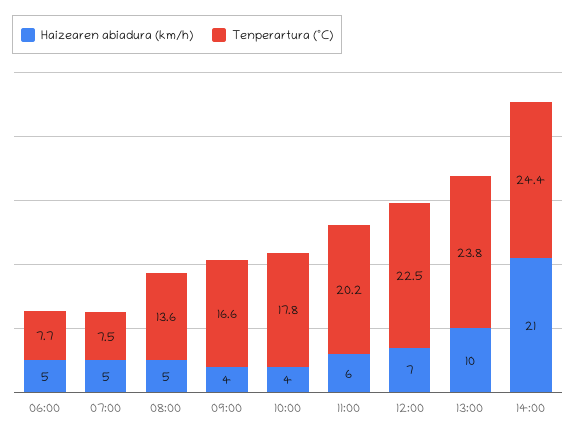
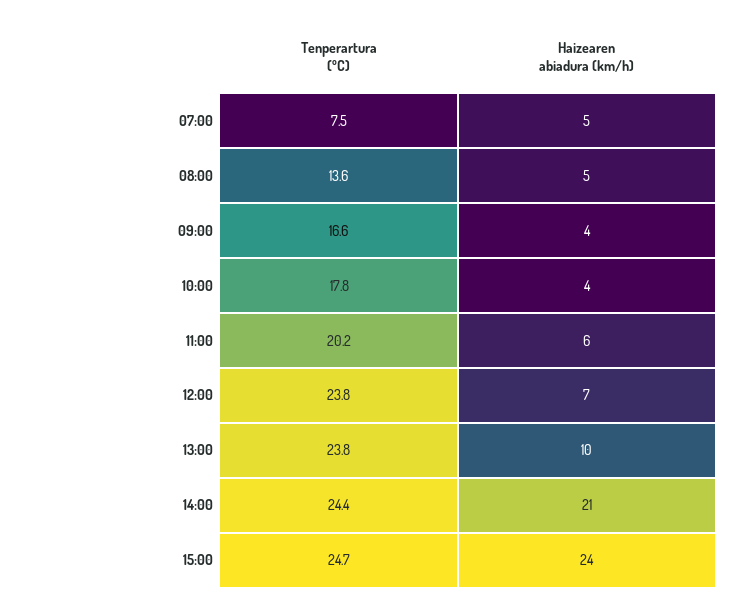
Haizearen abiadura (km/h), 06:00: 5 -> none
Tenperartura (ºC), 06:00: 7.7 -> none
Tenperartura (ºC), 12:00: 22.5 -> 23.8
Tenperartura (ºC), 15:00: none -> 24.7
Haizearen abiadura (km/h), 15:00: none -> 24

